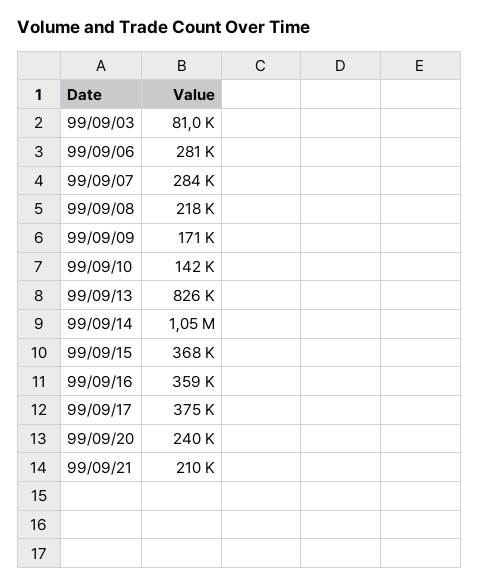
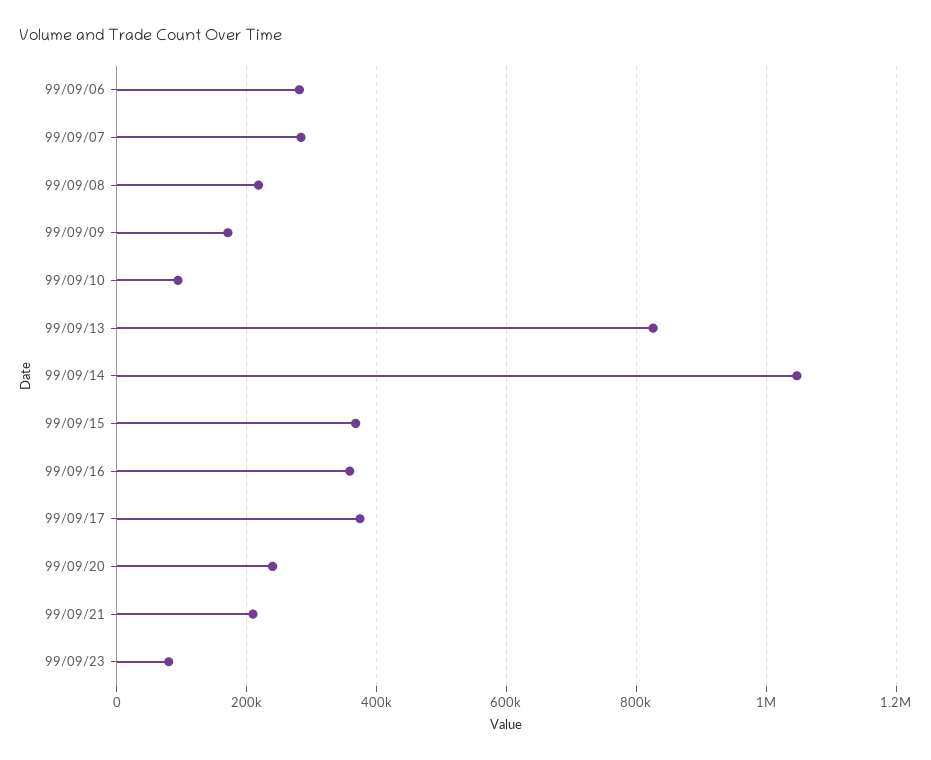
99/09/03: 81000 -> none
99/09/10: 142000 -> 100000
99/09/23: none -> 80000

